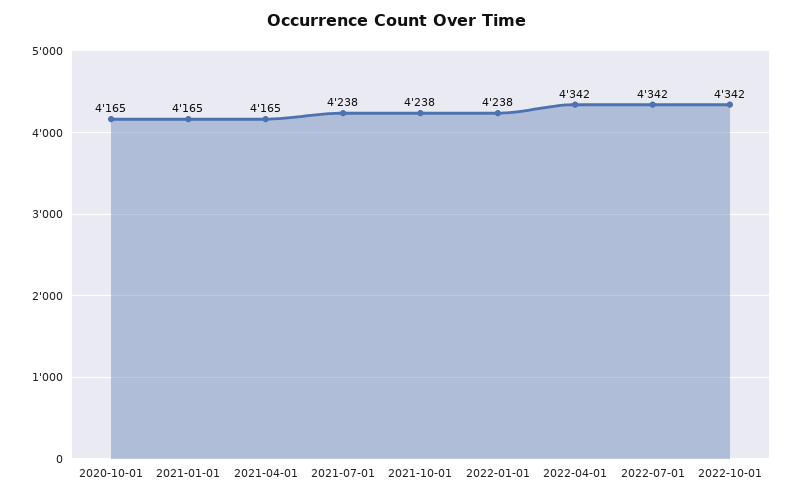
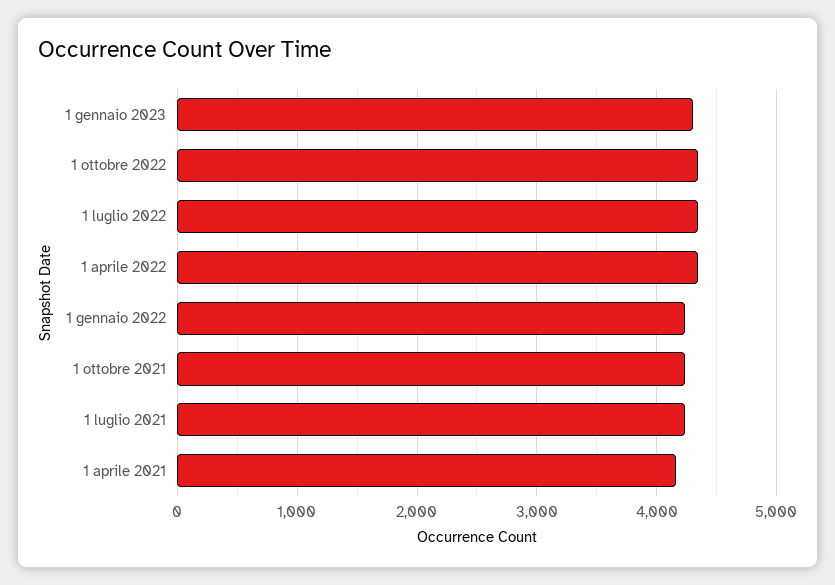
2020-10-01: 4165 -> none
2021-01-01: 4165 -> none
1 gennaio 2023: none -> 4300

